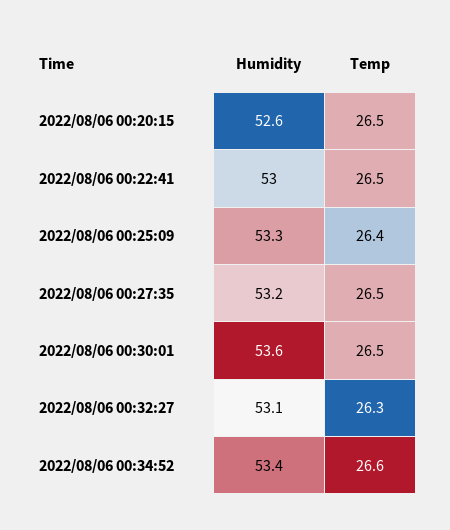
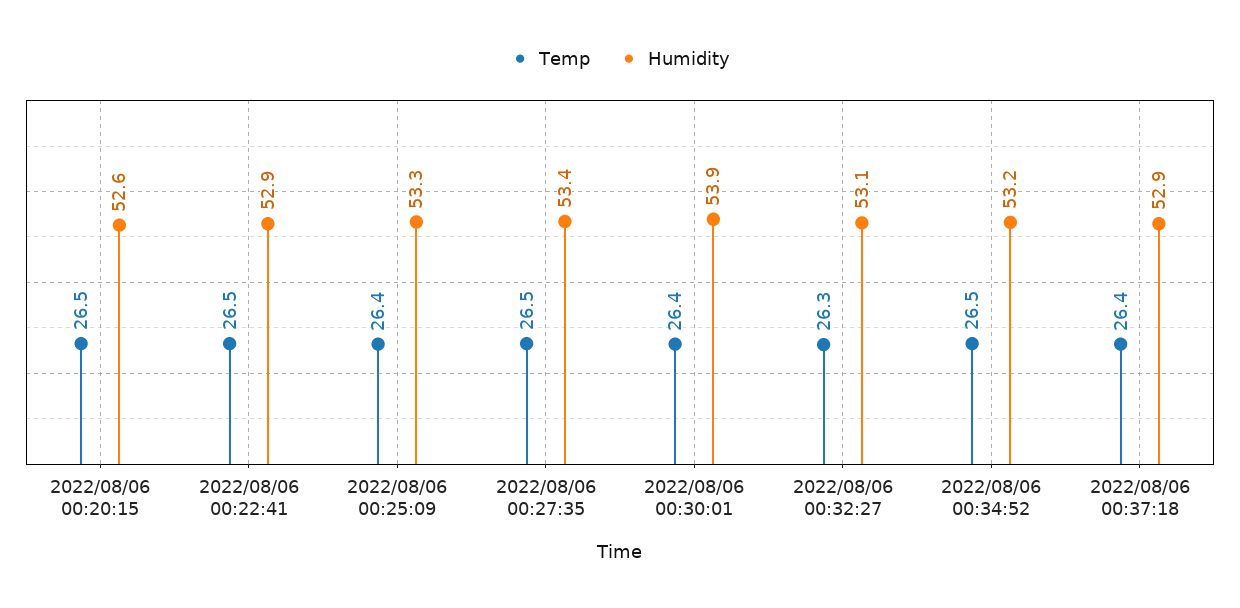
Humidity, 2022/08/06 00:22:41: 53 -> 52.9
Humidity, 2022/08/06 00:27:35: 53.2 -> 53.4
Humidity, 2022/08/06 00:30:01: 53.6 -> 53.9
Temp, 2022/08/06 00:30:01: 26.5 -> 26.4
Humidity, 2022/08/06 00:34:52: 53.4 -> 53.2
Temp, 2022/08/06 00:34:52: 26.6 -> 26.5
Temp, 2022/08/06 00:37:18: none -> 26.4
Humidity, 2022/08/06 00:37:18: none -> 52.9

